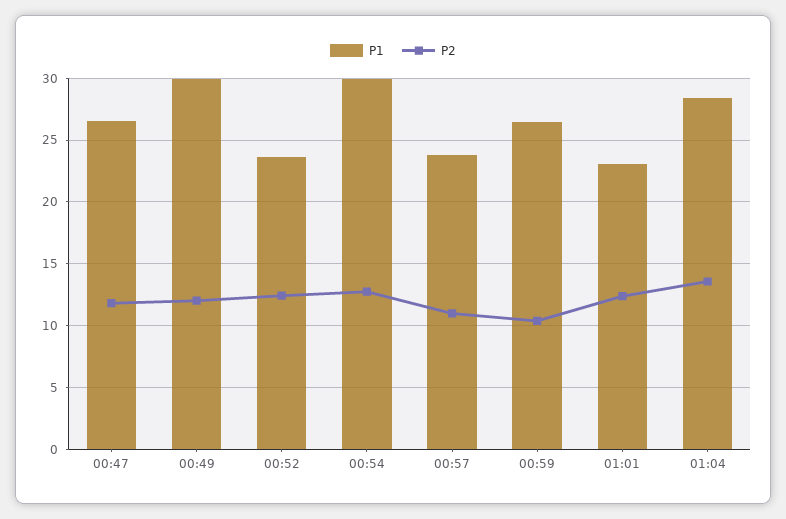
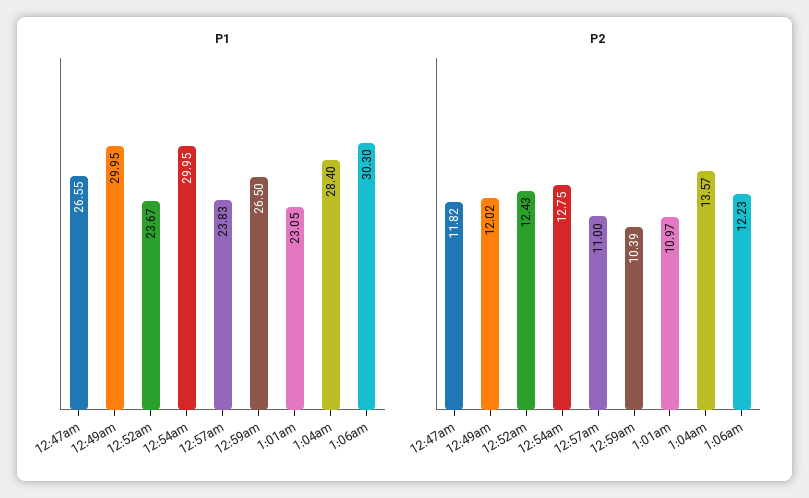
P2, 01:01: 12.5 -> 10.97
P1, 1:06am: none -> 30.3
P2, 1:06am: none -> 12.23

